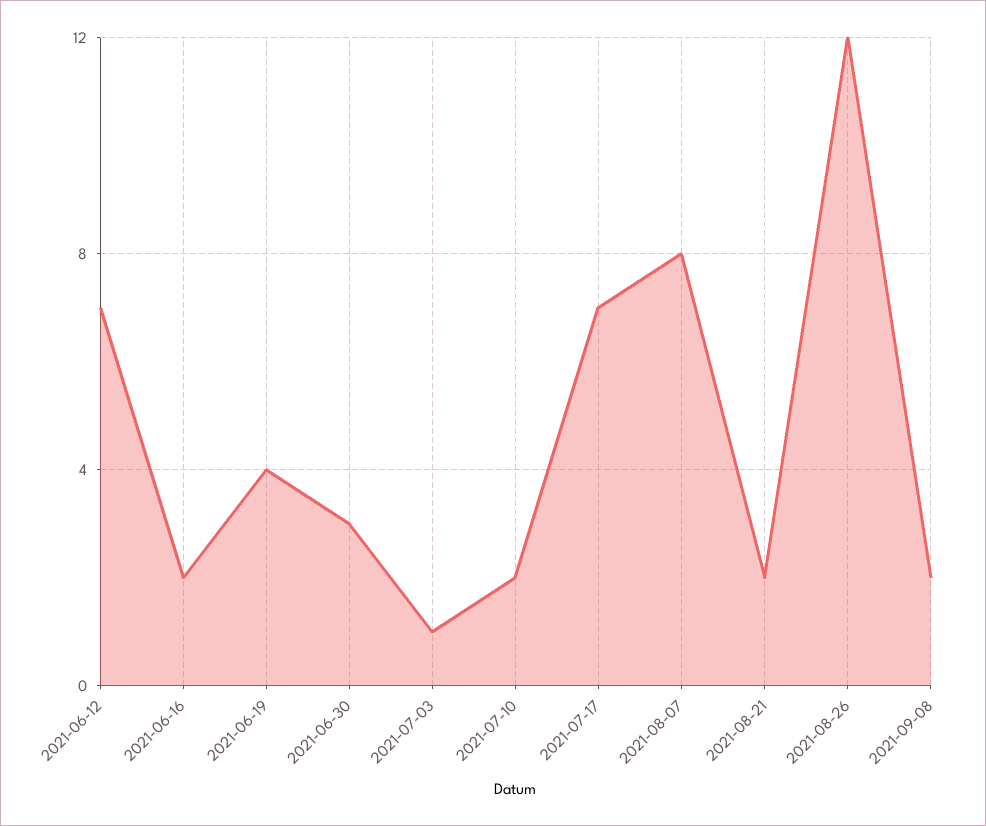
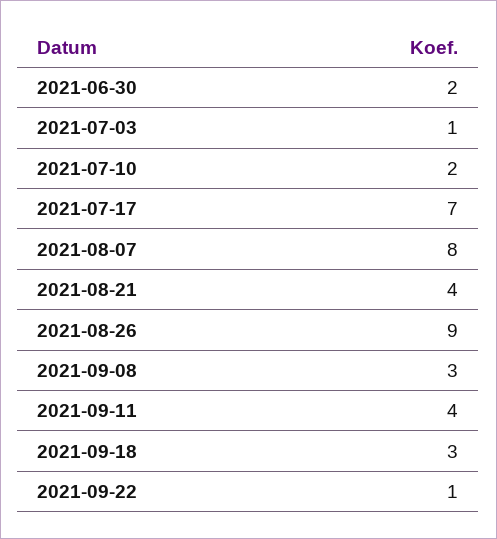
2021-06-12: 7 -> none
2021-06-16: 2 -> none
2021-06-19: 4 -> none
2021-06-30: 3 -> 2
2021-08-21: 2 -> 4
2021-08-26: 12 -> 9
2021-09-08: 2 -> 3
2021-09-11: none -> 4
2021-09-18: none -> 3
2021-09-22: none -> 1

